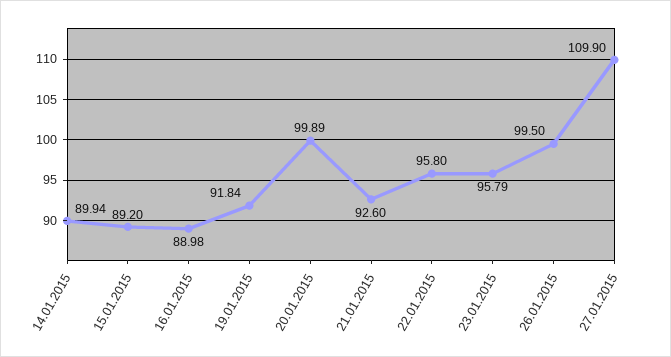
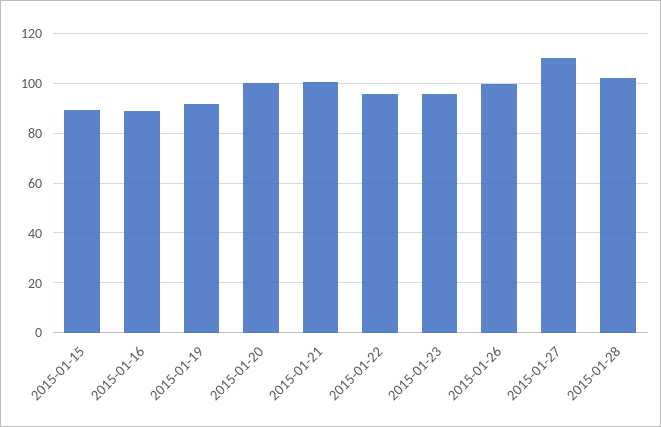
14.01.2015: 89.94 -> none
21.01.2015: 92.6 -> 100
2015-01-28: none -> 102.5

